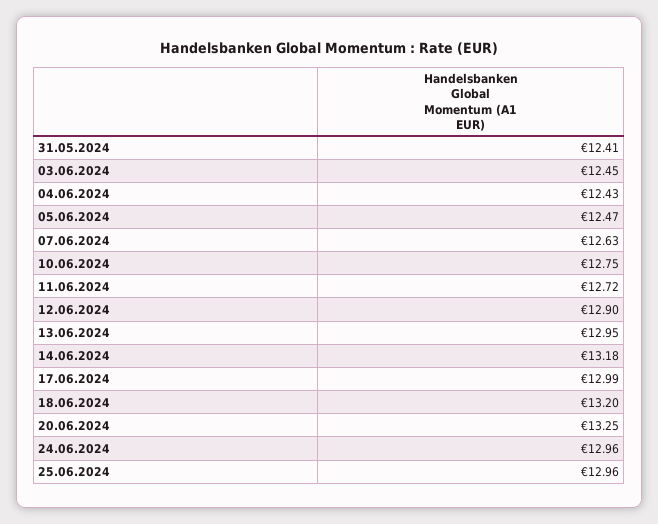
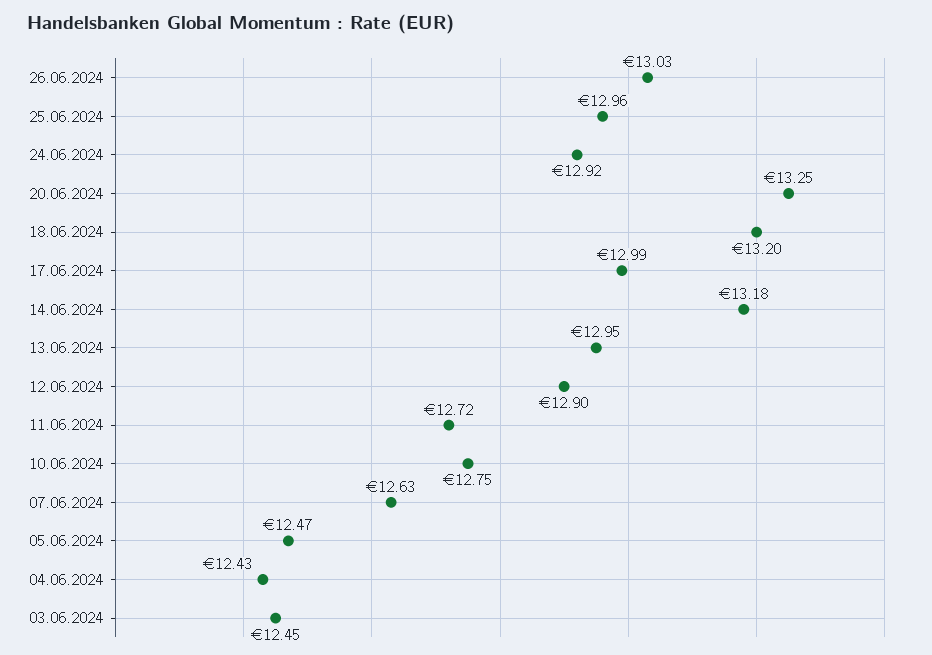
31.05.2024: 12.41 -> none
24.06.2024: 12.96 -> 12.92
26.06.2024: none -> 13.03

